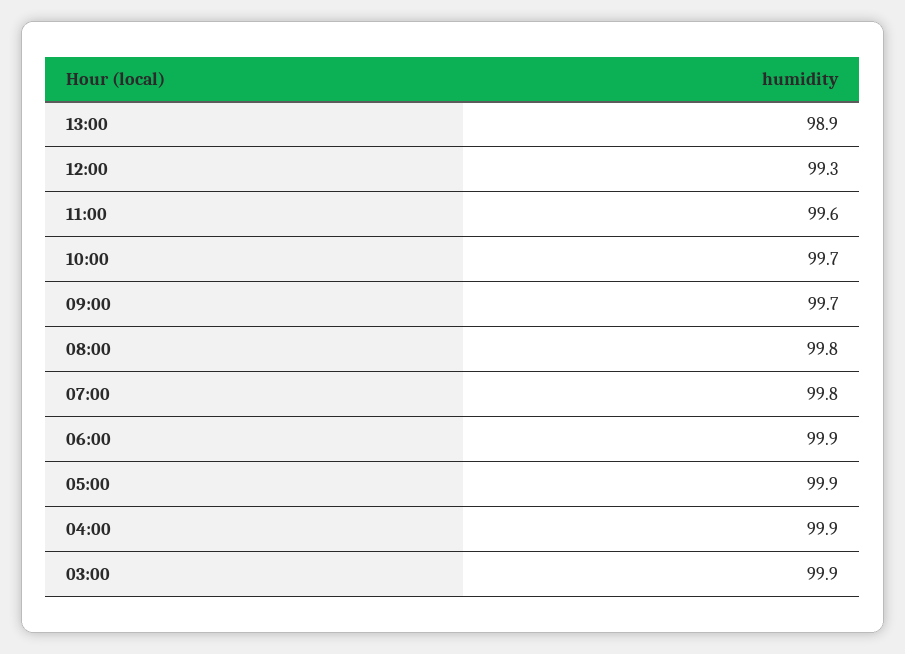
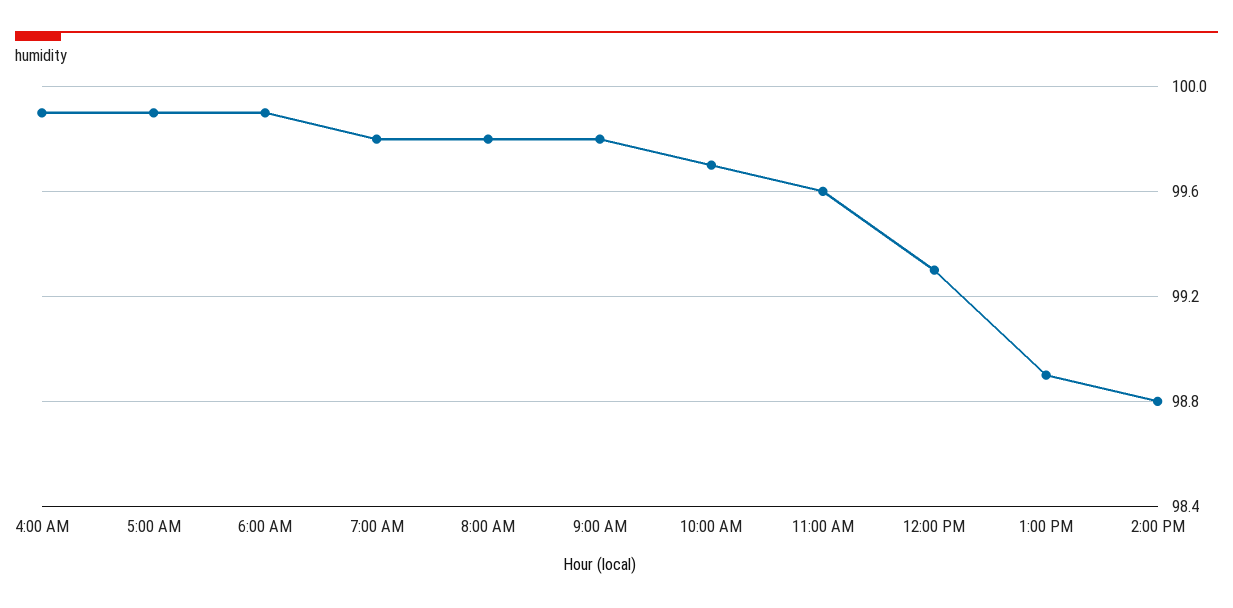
09:00: 99.7 -> 99.8
03:00: 99.9 -> none
2:00 PM: none -> 98.8

